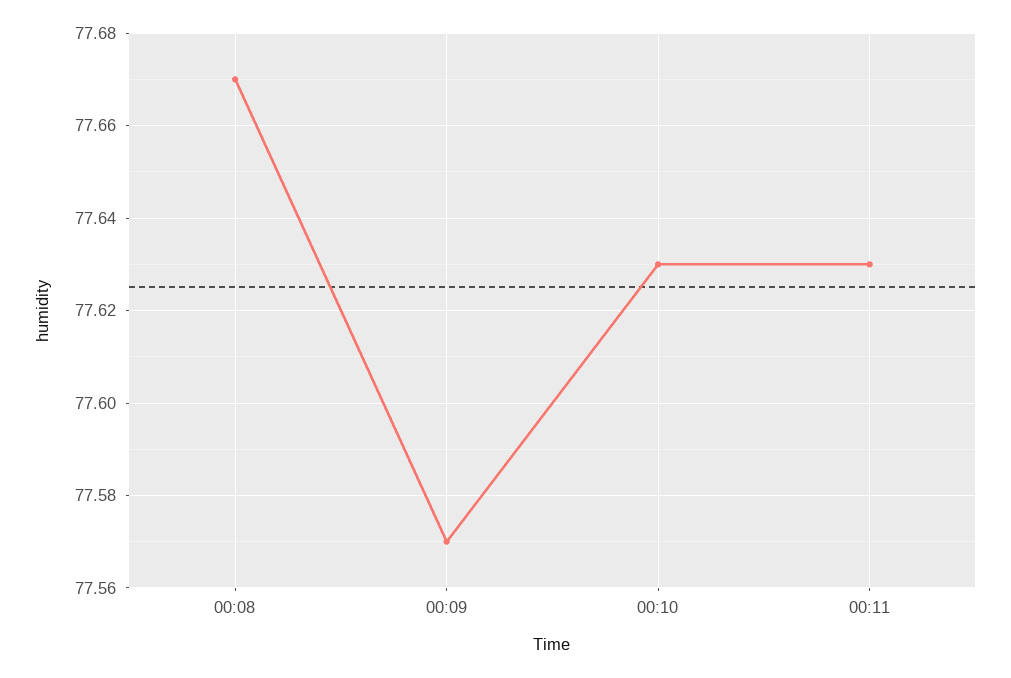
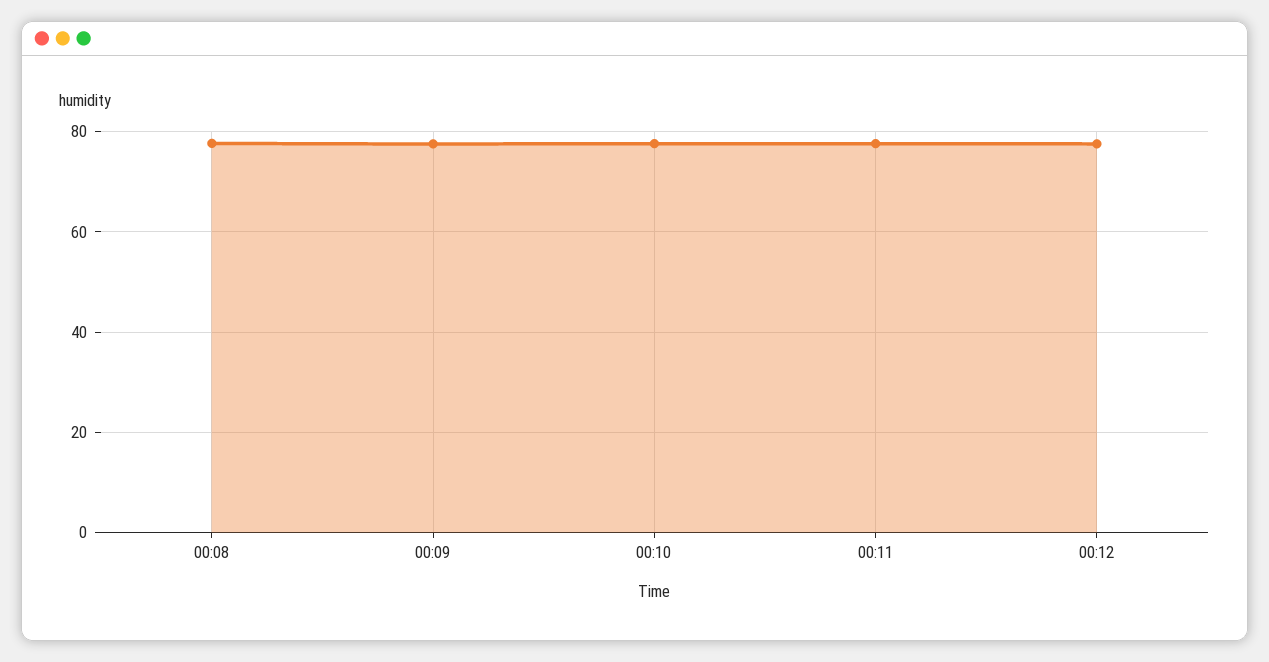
00:12: none -> 78

